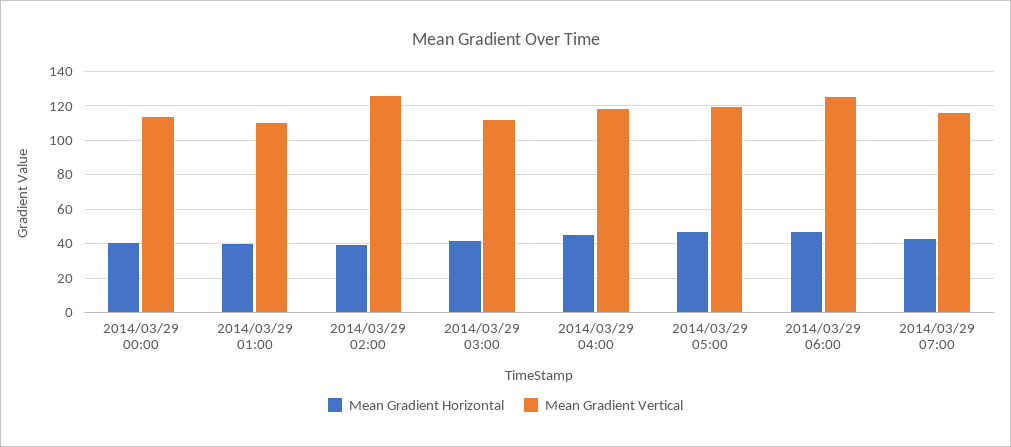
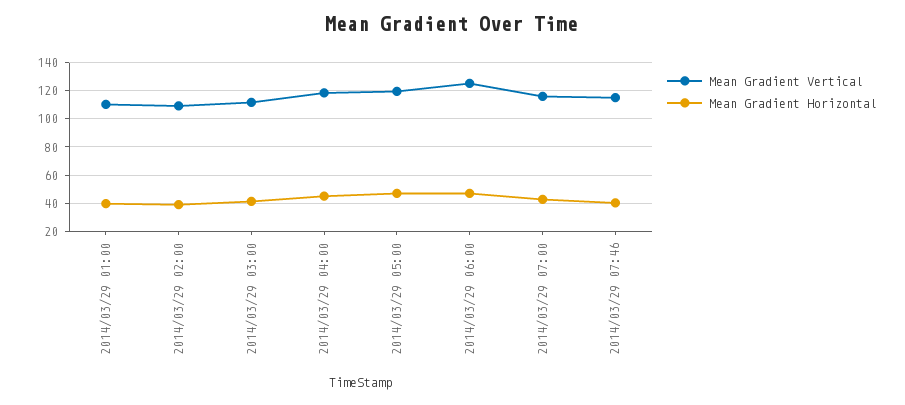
Mean Gradient Horizontal, 2014/03/29 00:00: 40 -> none
Mean Gradient Vertical, 2014/03/29 00:00: 115 -> none
Mean Gradient Vertical, 2014/03/29 02:00: 125 -> 110
Mean Gradient Vertical, 2014/03/29 07:46: none -> 115
Mean Gradient Horizontal, 2014/03/29 07:46: none -> 40

